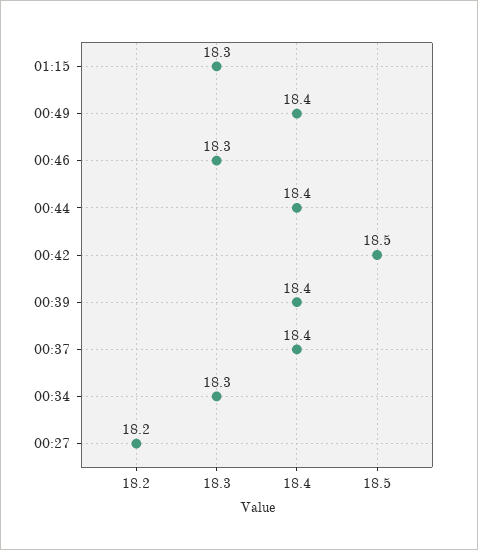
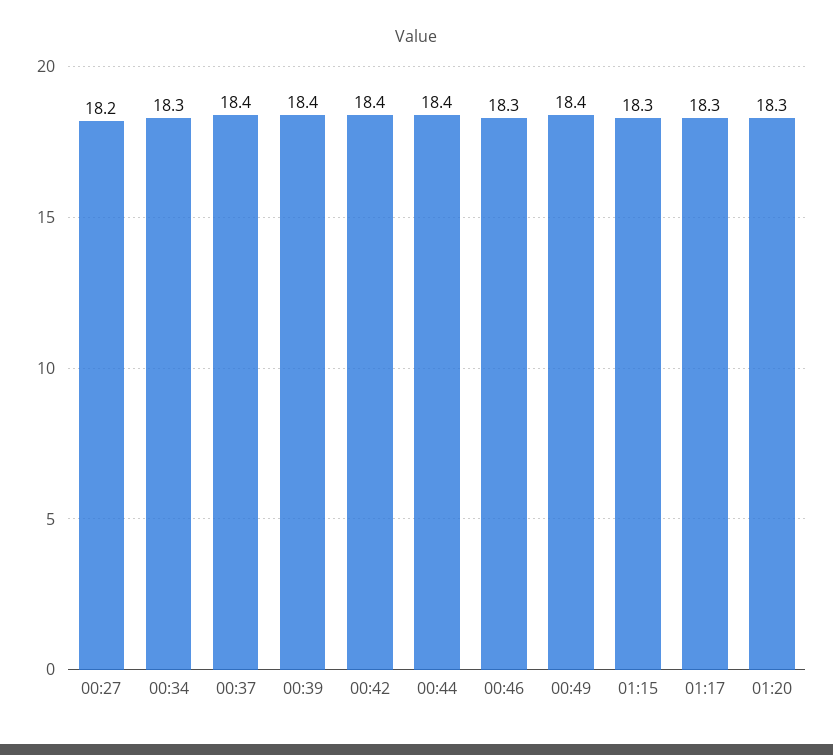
00:42: 18.5 -> 18.4
01:17: none -> 18.3
01:20: none -> 18.3

